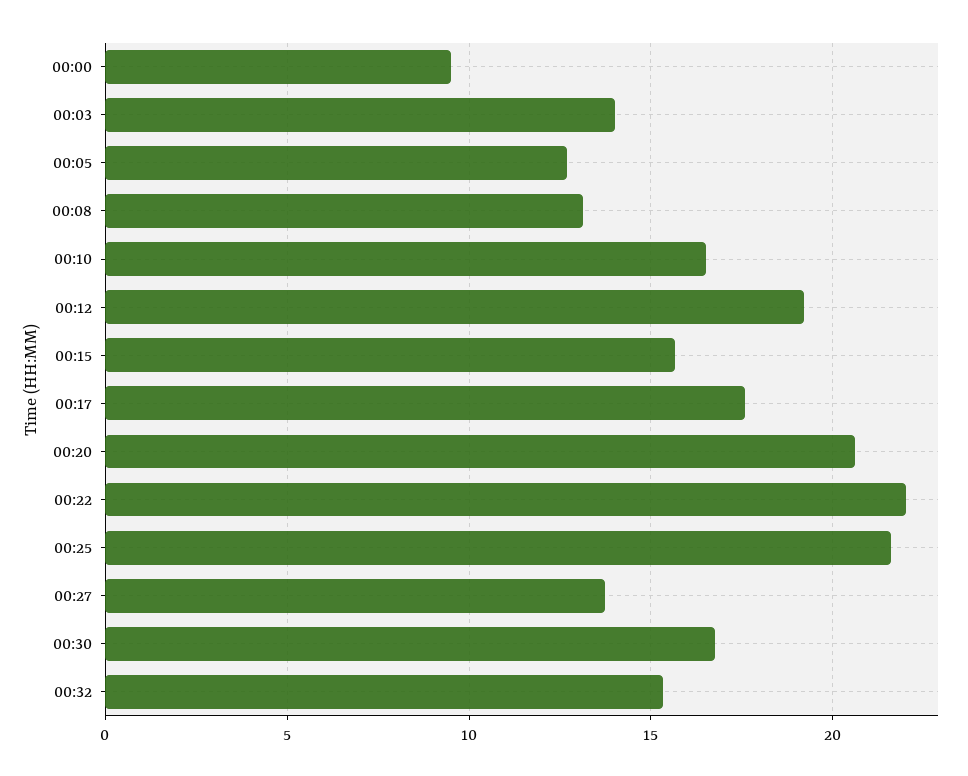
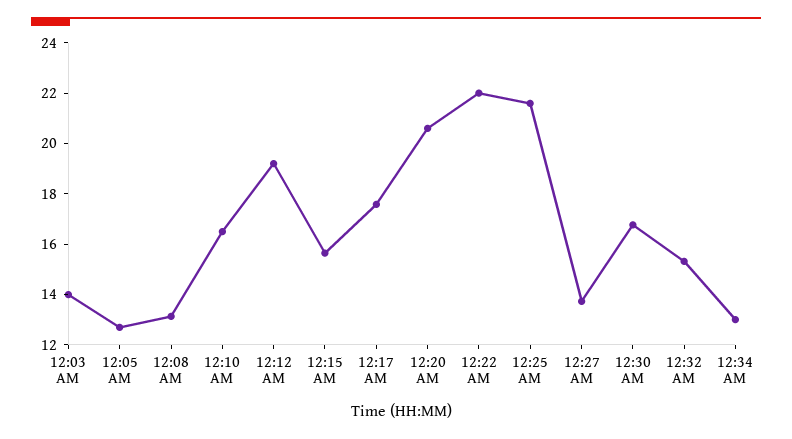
00:00: 9.5 -> none
12:34 AM: none -> 13

